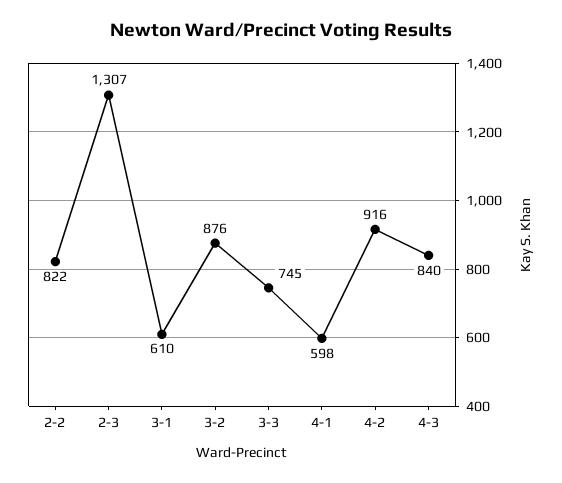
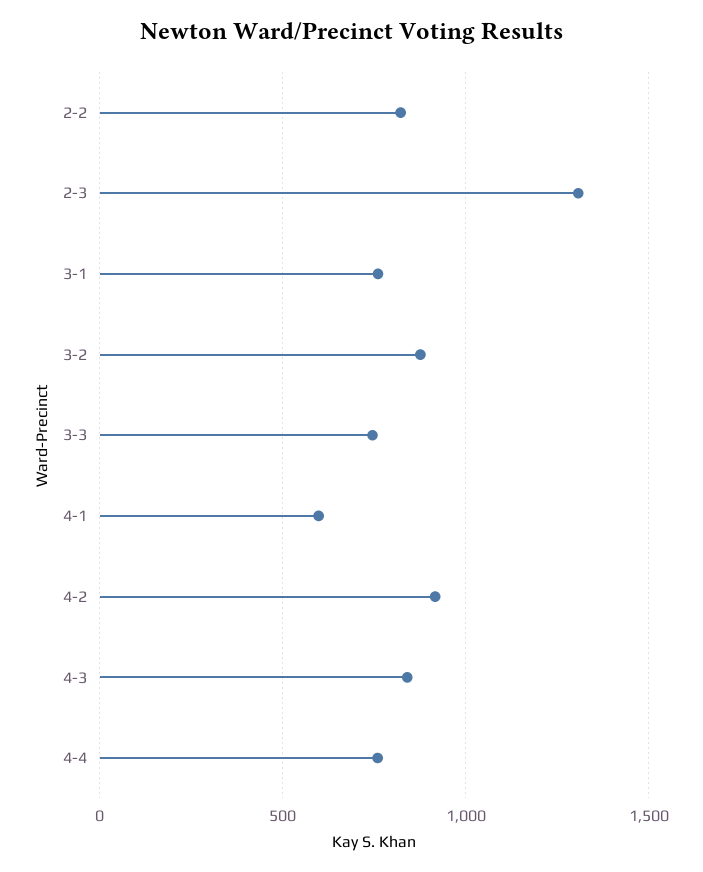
3-1: 610 -> 750
4-4: none -> 750

